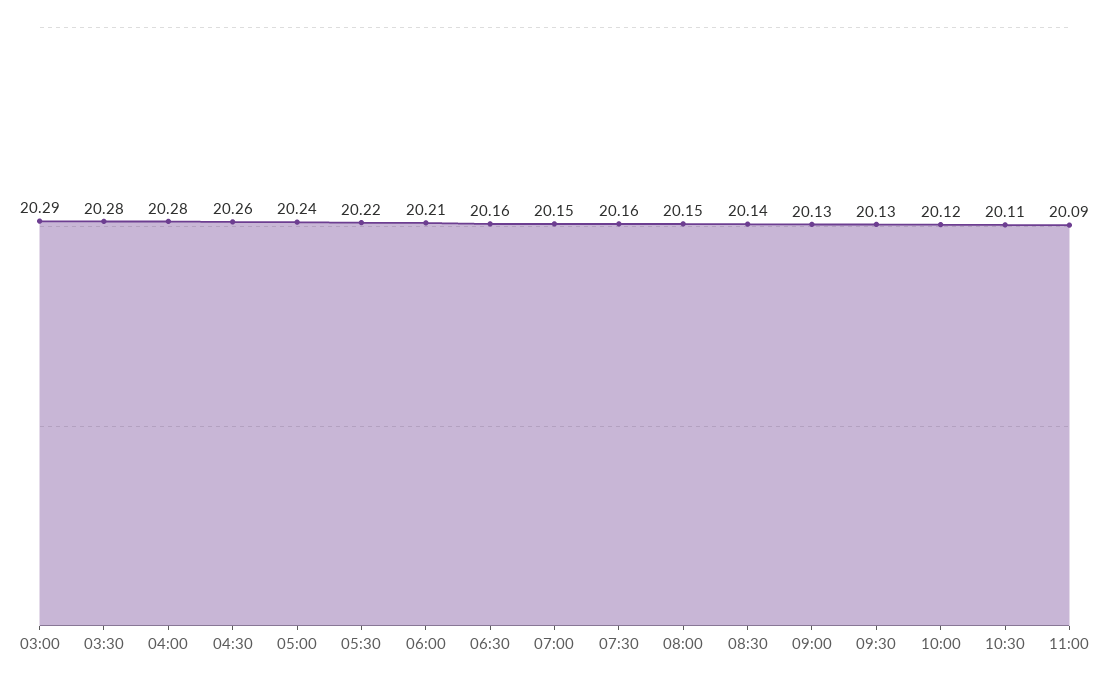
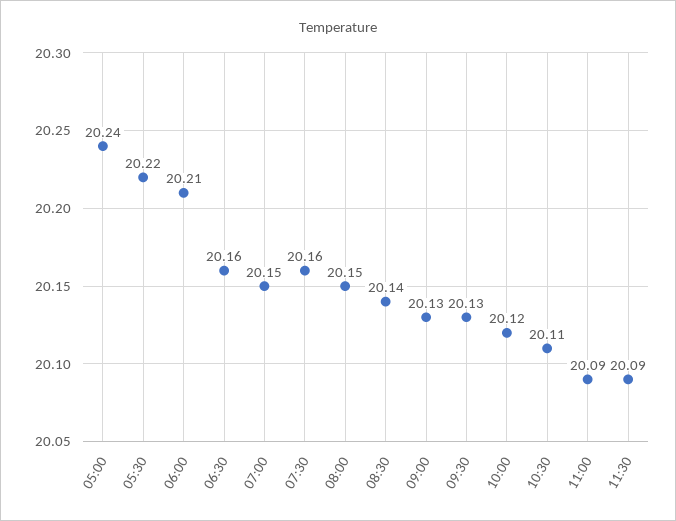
03:00: 20.29 -> none
03:30: 20.28 -> none
04:00: 20.28 -> none
04:30: 20.26 -> none
11:30: none -> 20.09

